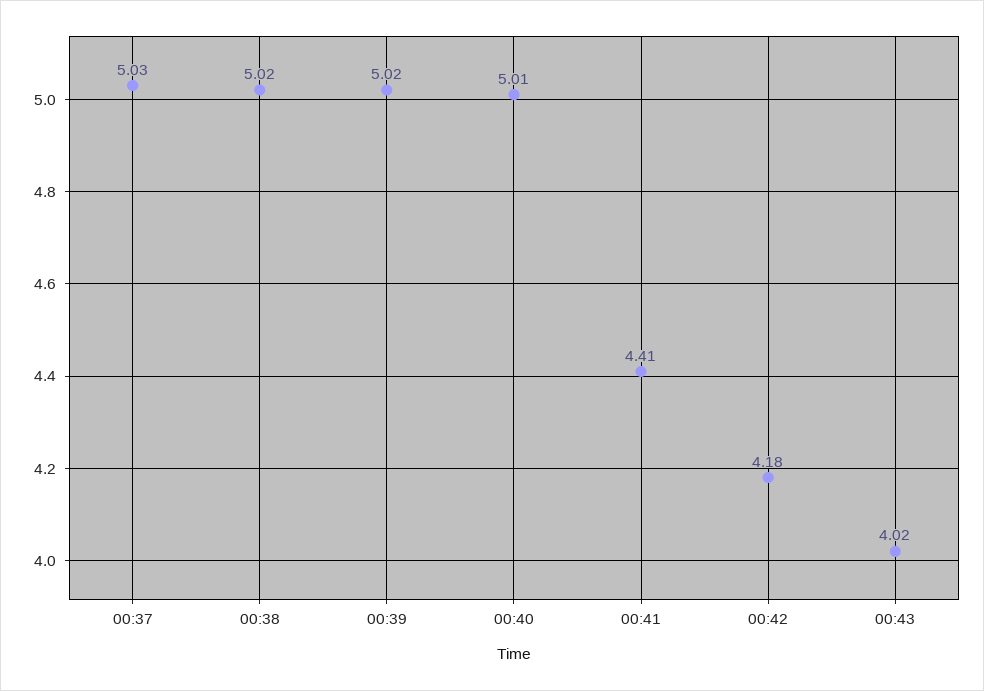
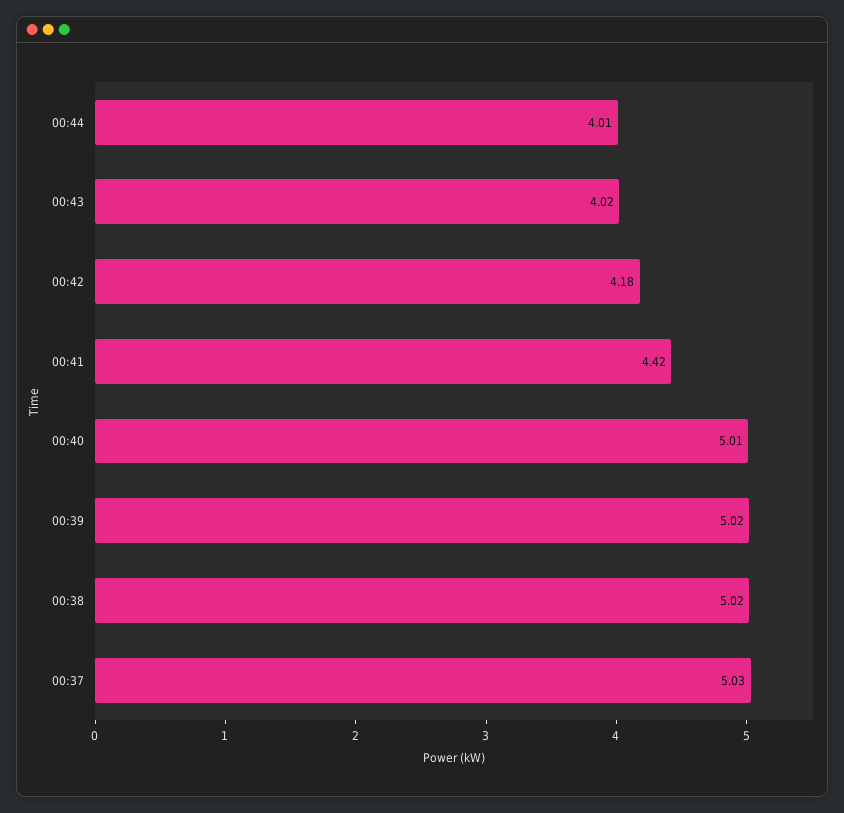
00:41: 4.41 -> 4.42
00:44: none -> 4.01

